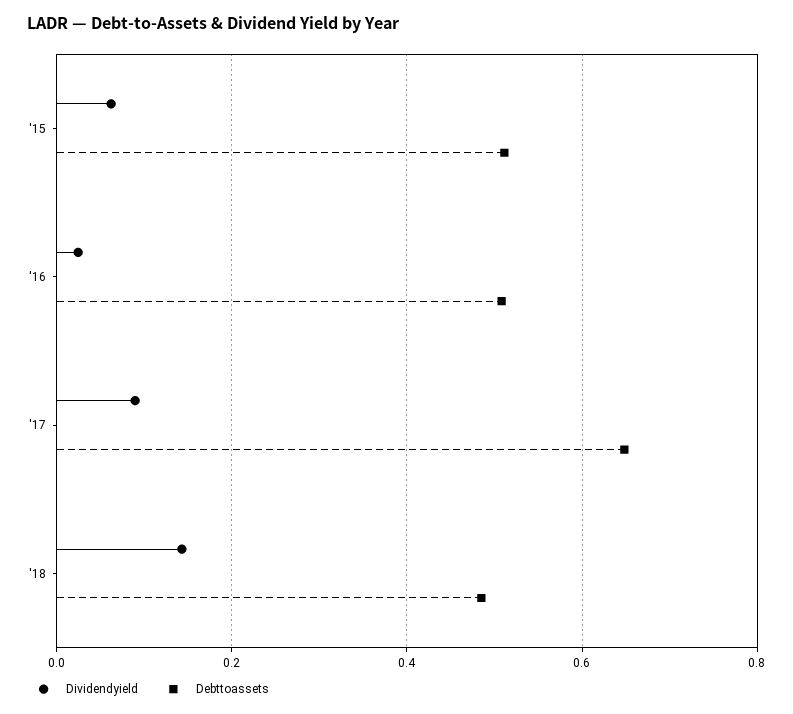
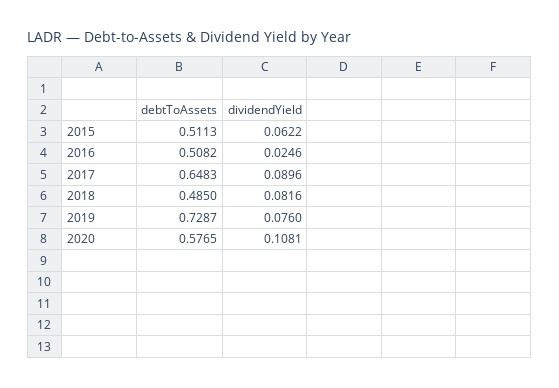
Dividendyield, '18: 0.14 -> 0.0816
Debttoassets, 2019: none -> 0.7287
Dividendyield, 2019: none -> 0.076
Debttoassets, 2020: none -> 0.5765
Dividendyield, 2020: none -> 0.1081

